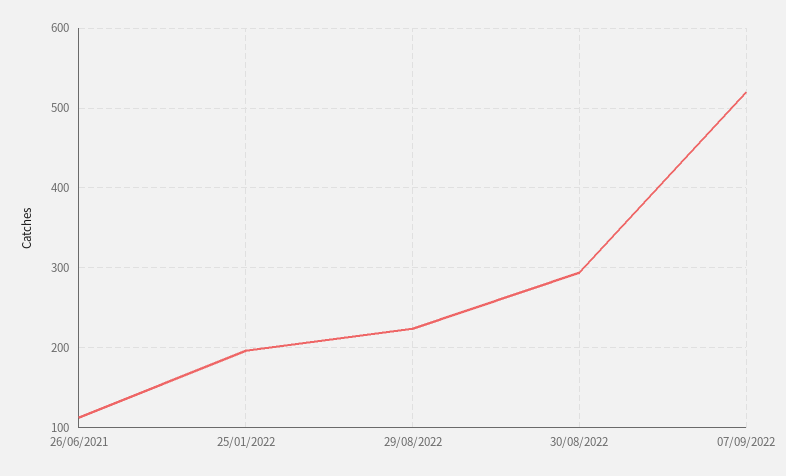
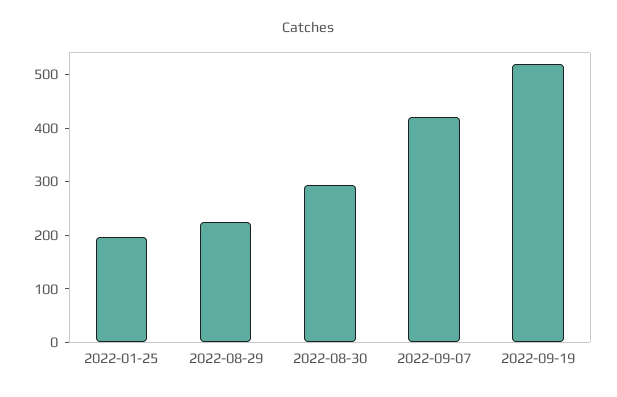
26/06/2021: 110 -> none
07/09/2022: 520 -> 420
2022-09-19: none -> 520

